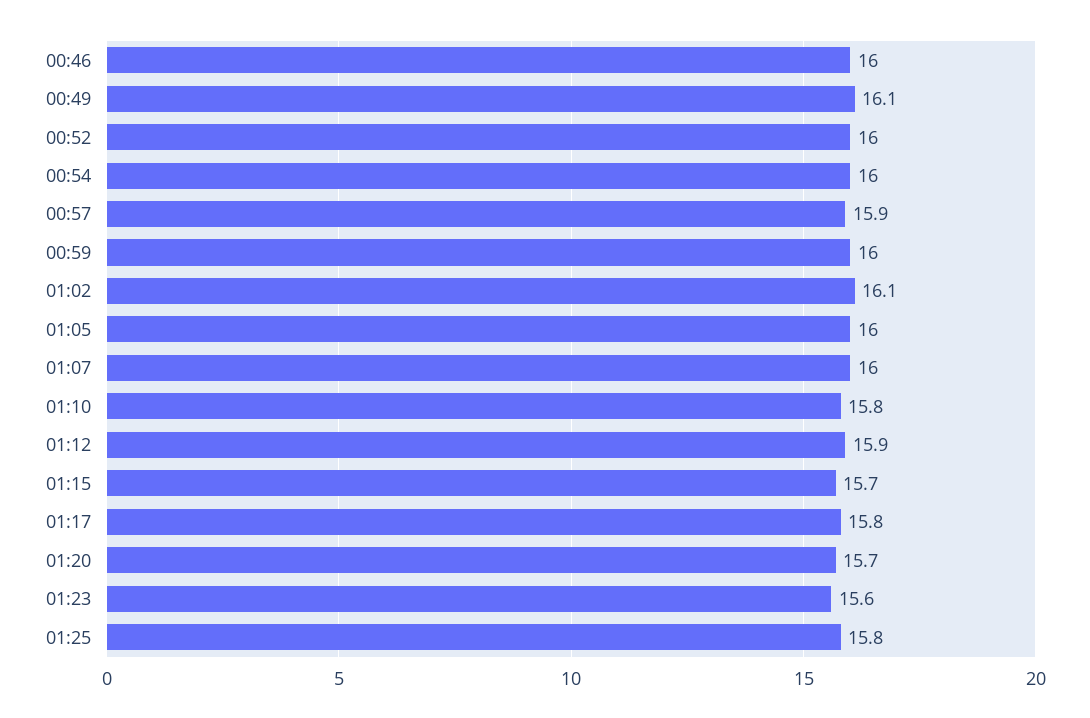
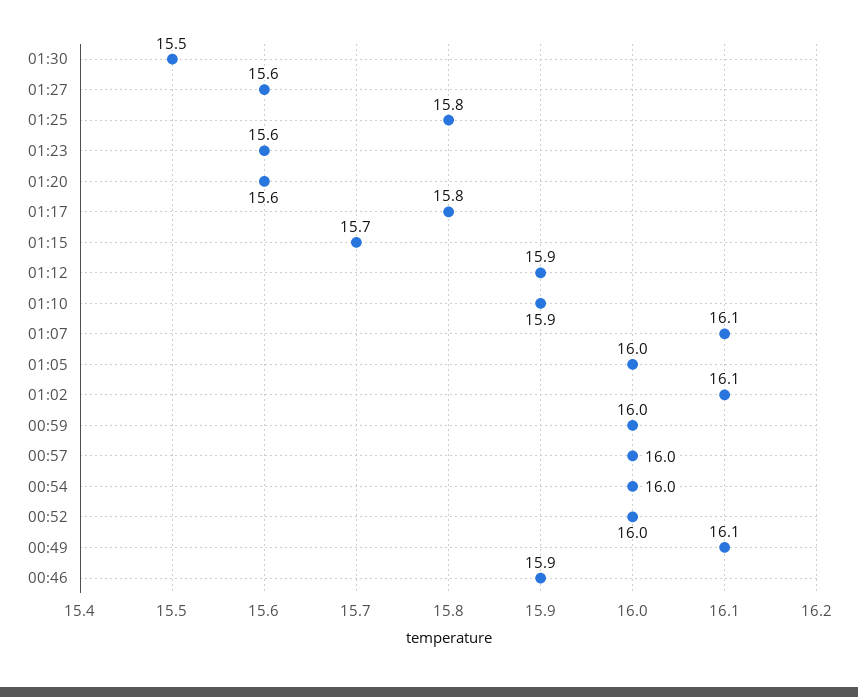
00:46: 16 -> 15.9
00:57: 15.9 -> 16
01:07: 16 -> 16.1
01:10: 15.8 -> 15.9
01:20: 15.7 -> 15.6
01:30: none -> 15.5
01:27: none -> 15.6

